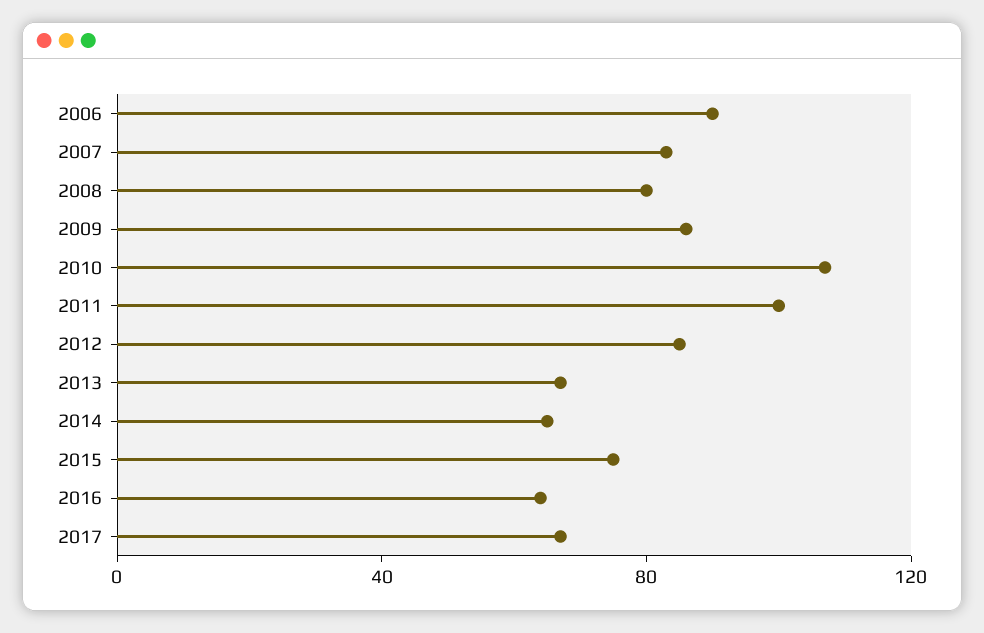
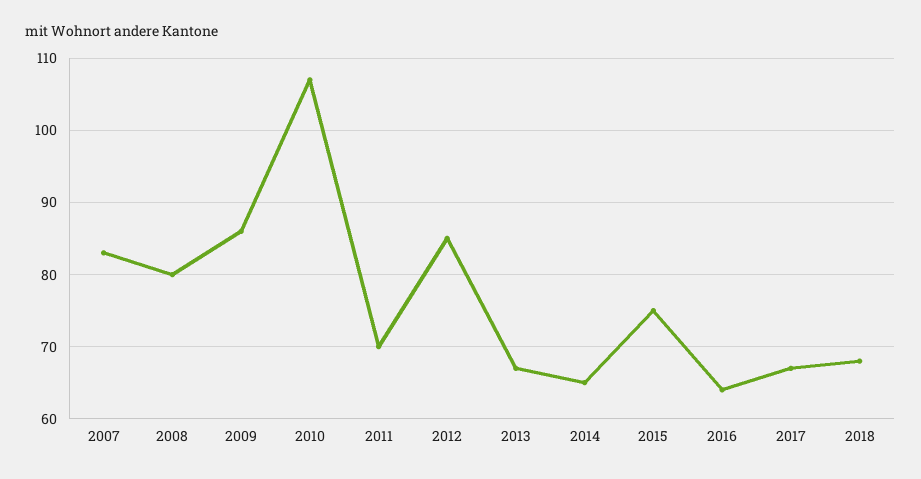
2006: 90 -> none
2011: 100 -> 70
2018: none -> 68

